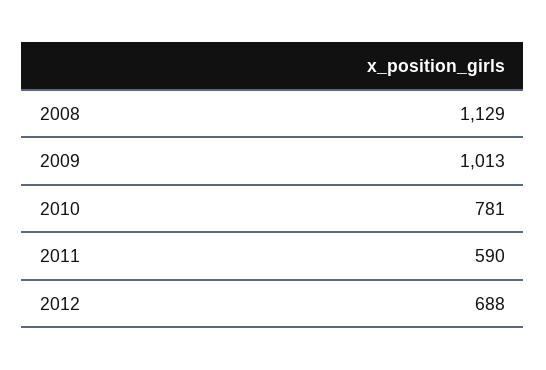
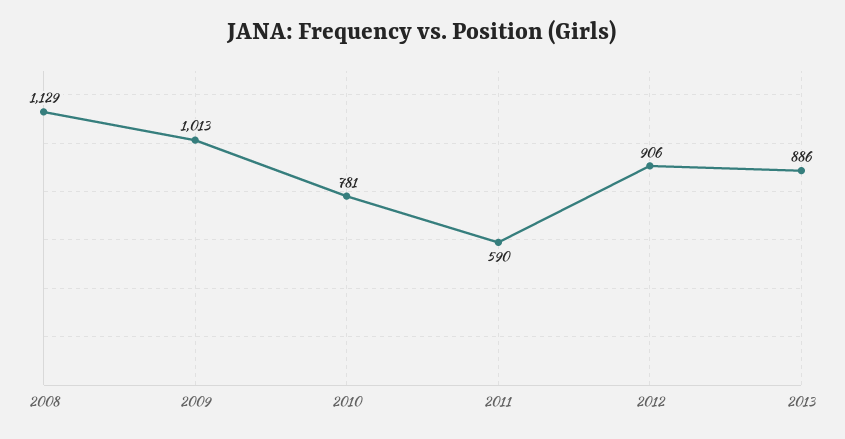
2012: 688 -> 906
2013: none -> 886

